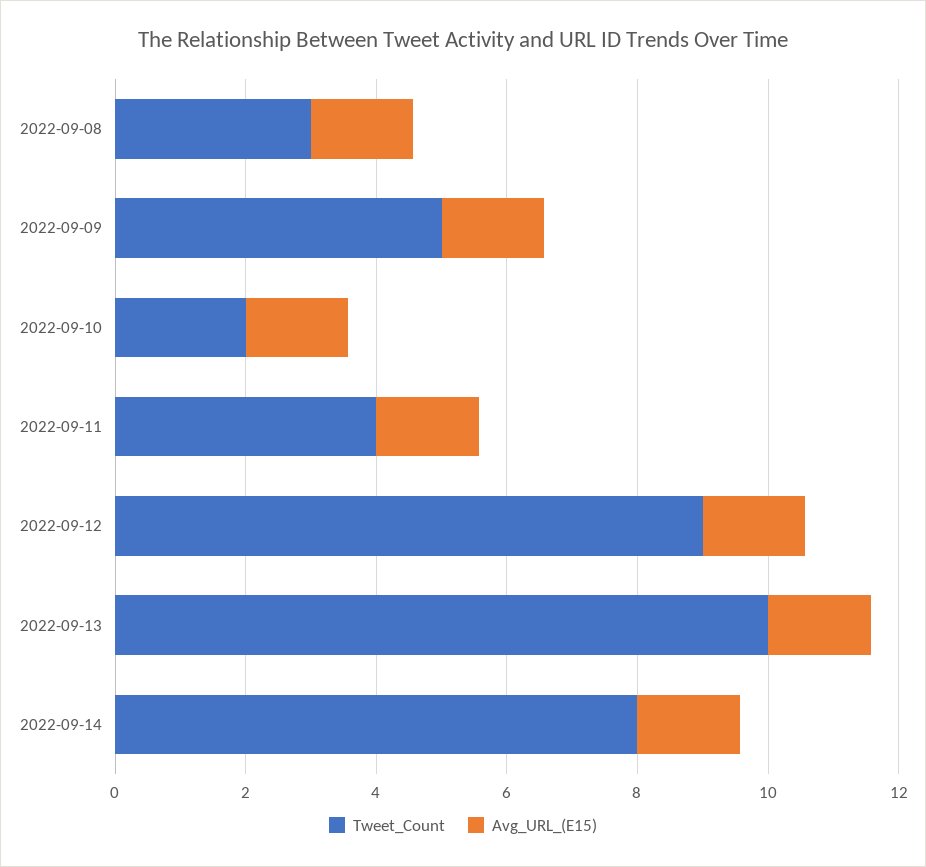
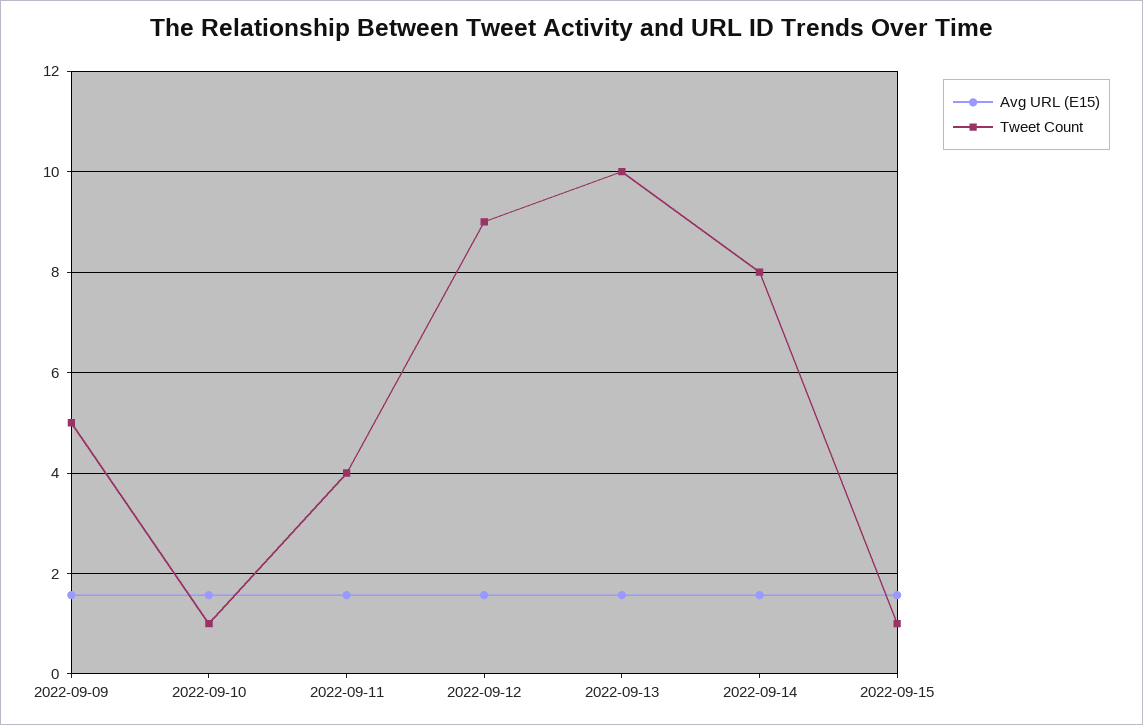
Tweet_Count, 2022-09-08: 3 -> none
Avg_URL_(E15), 2022-09-08: 1.5 -> none
Tweet_Count, 2022-09-10: 2 -> 1
Avg_URL_(E15), 2022-09-15: none -> 1.6
Tweet_Count, 2022-09-15: none -> 1

